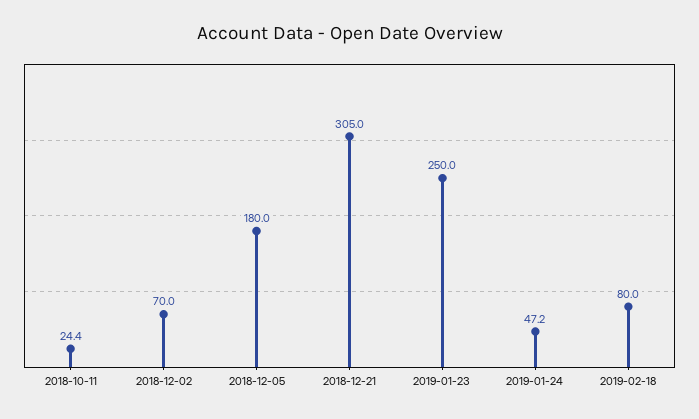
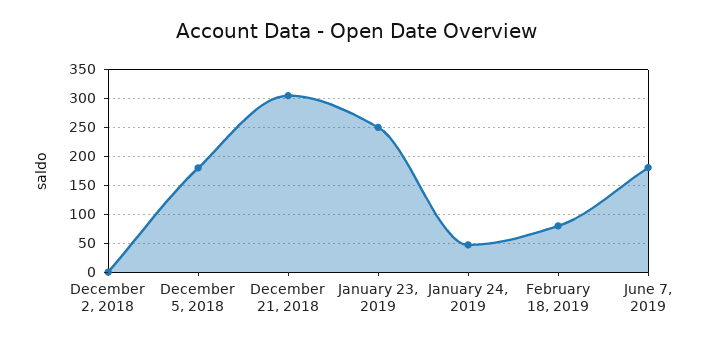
2018-10-11: 24.4 -> none
2018-12-02: 70 -> 0
June 7, 2019: none -> 175

